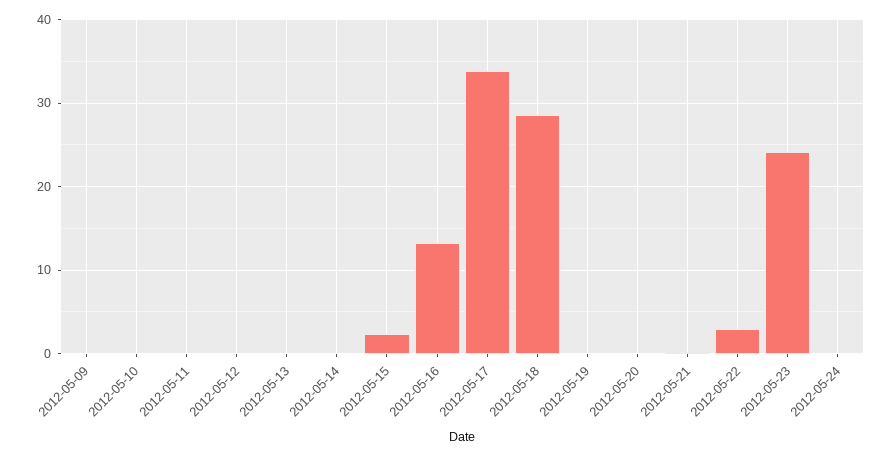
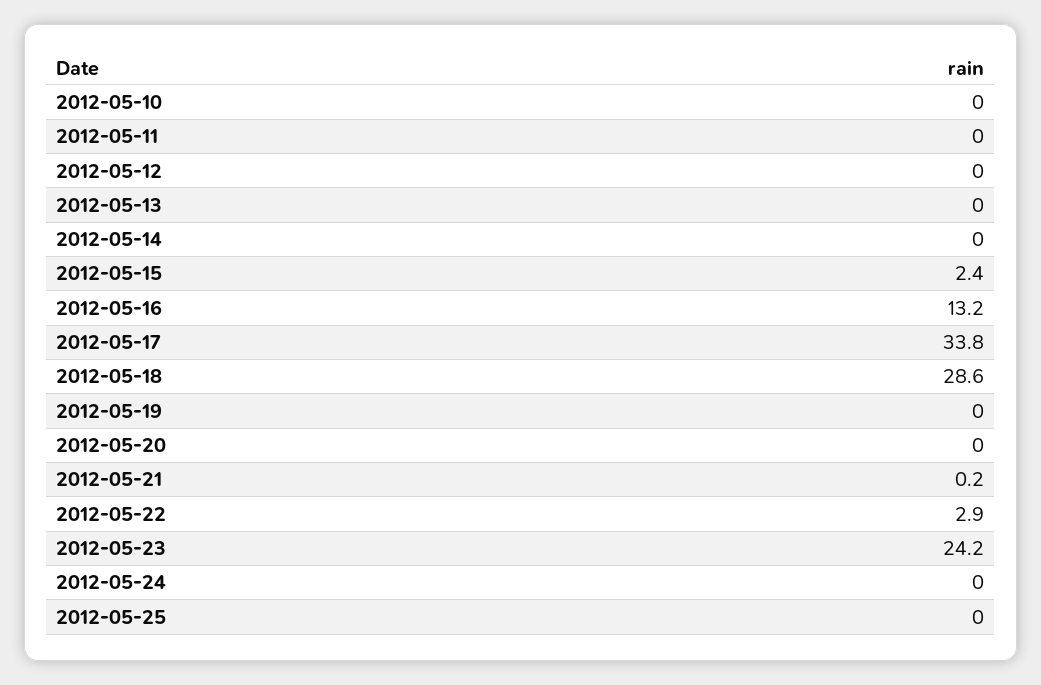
2012-05-09: 0 -> none
2012-05-25: none -> 0

